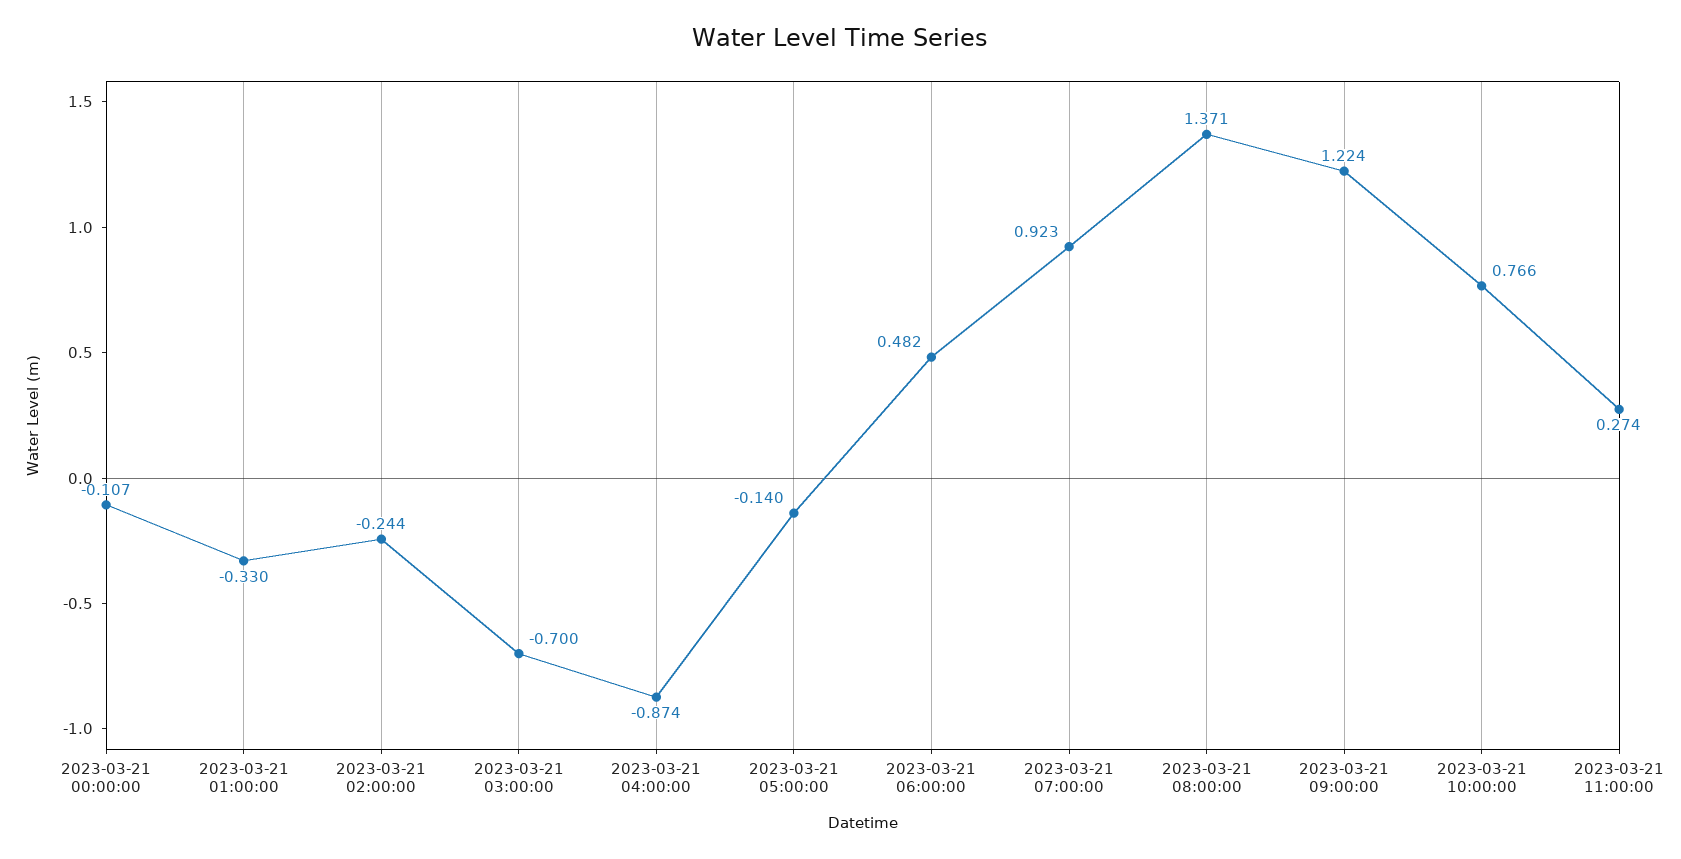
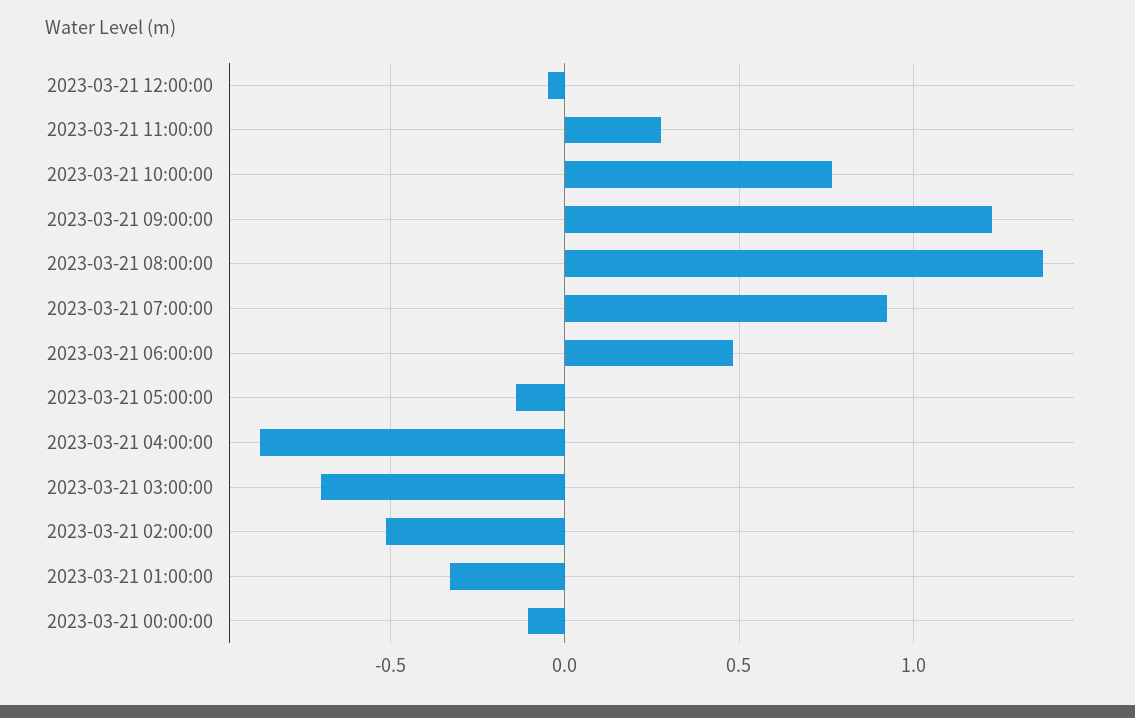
2023-03-21 02:00:00: -0.244 -> -0.5
2023-03-21 12:00:00: none -> -0.05

